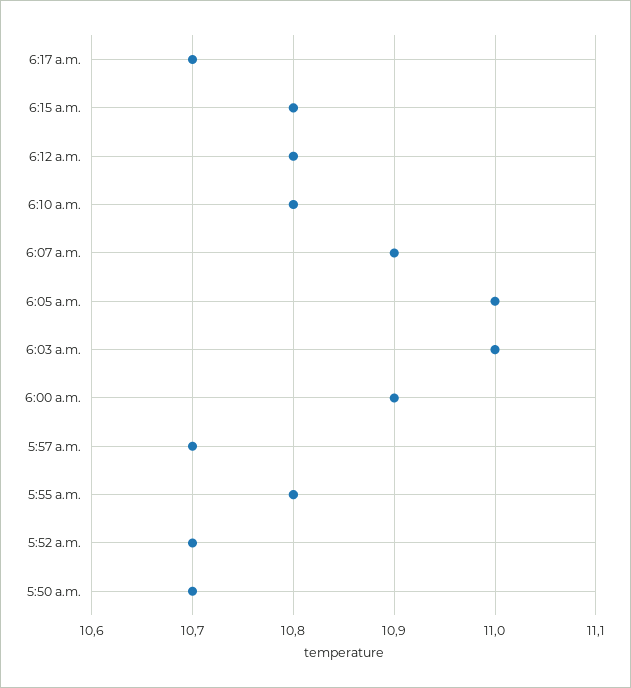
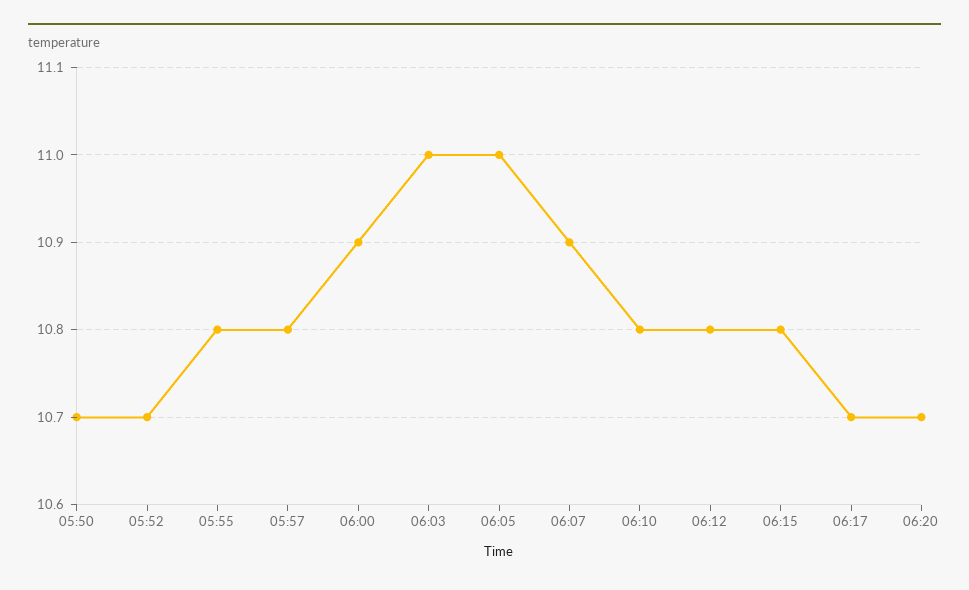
5:57 a.m.: 10.7 -> 10.8
06:20: none -> 10.7

